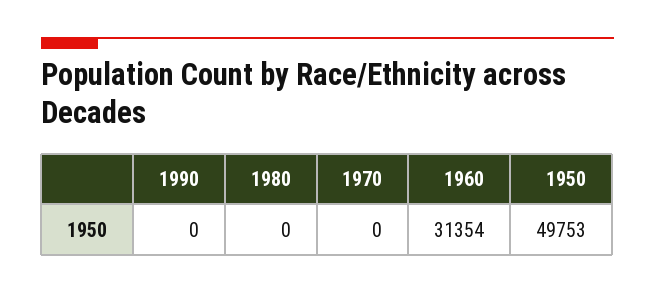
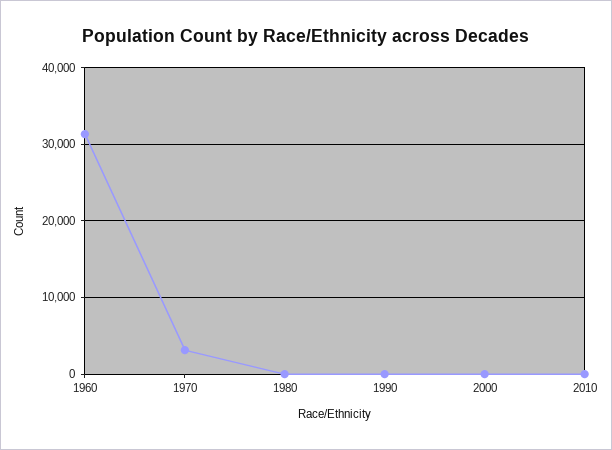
1970: 0 -> 3000
1950: 49753 -> none
2000: none -> 0
2010: none -> 0

